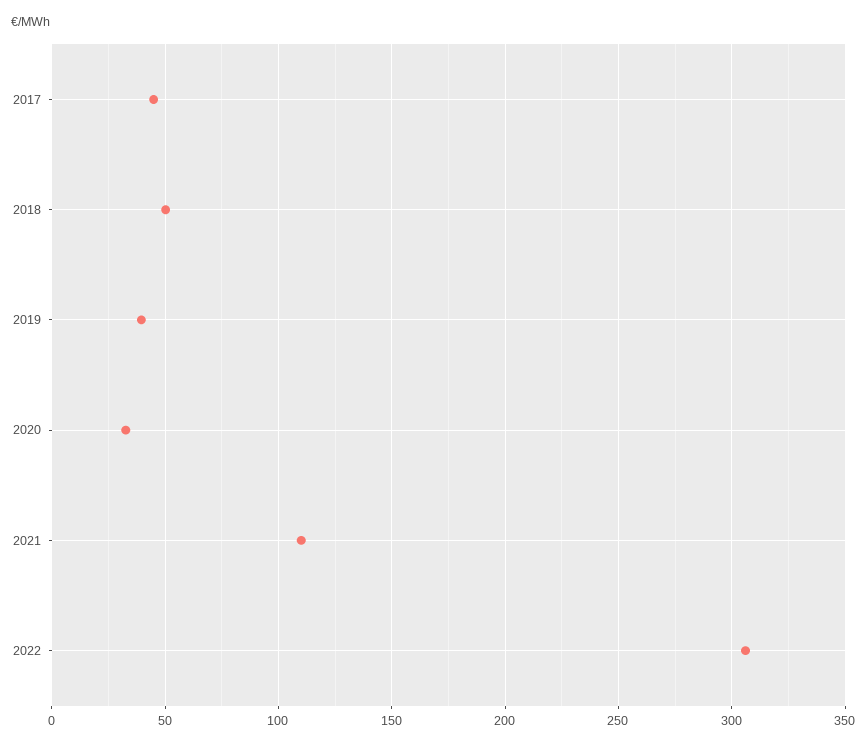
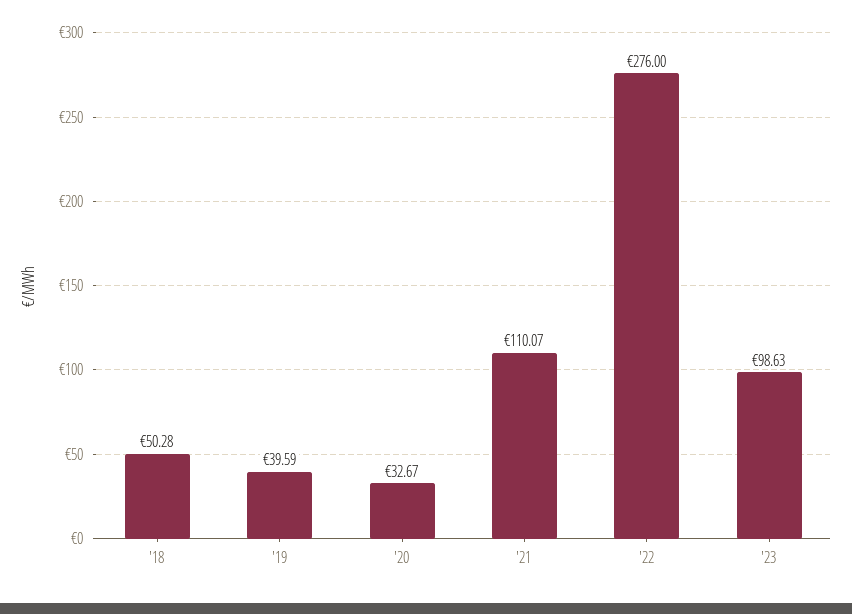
2017: 45 -> none
2022: 305 -> 276
'23: none -> 98.63

